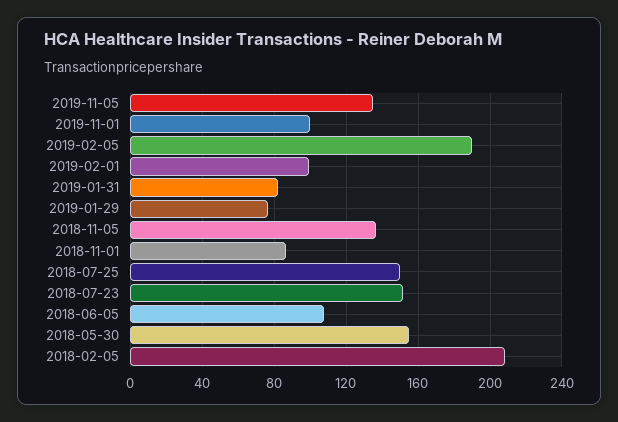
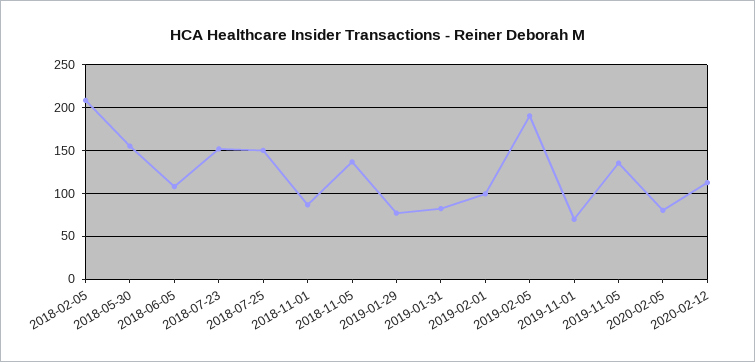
2019-11-01: 100 -> 70
2020-02-05: none -> 80
2020-02-12: none -> 110

